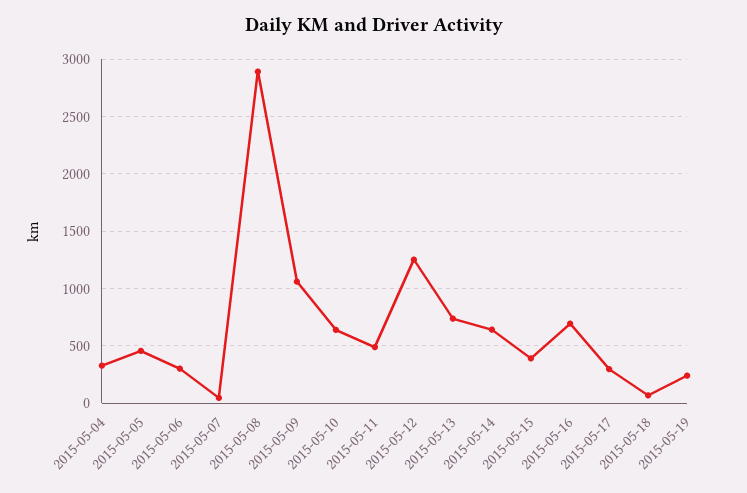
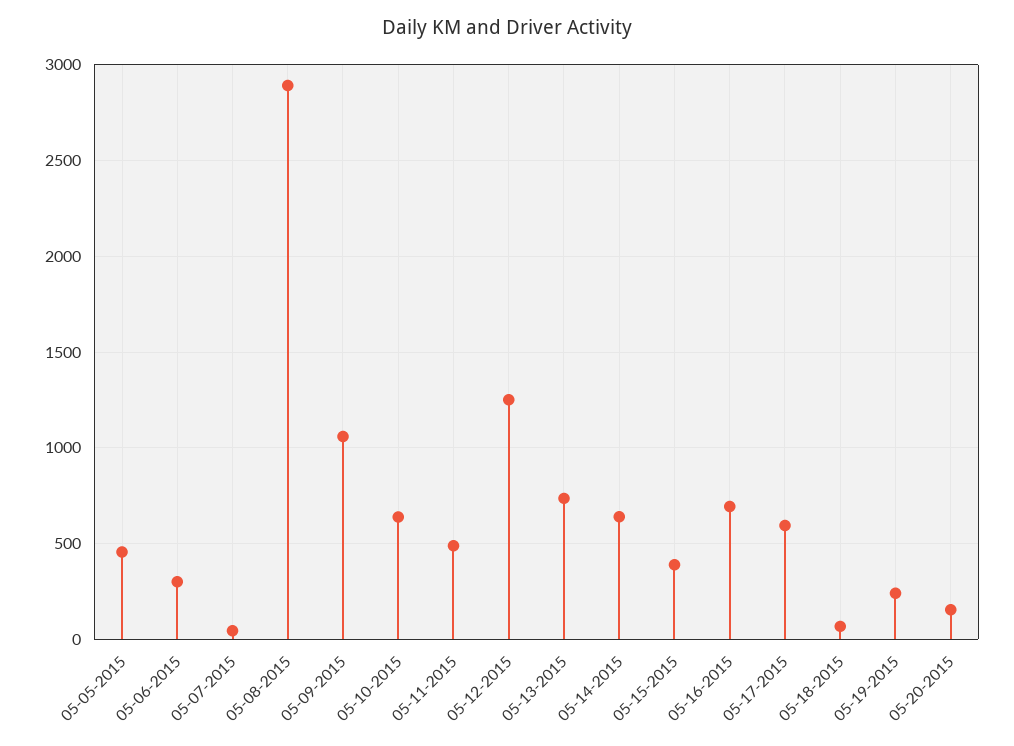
2015-05-04: 300 -> none
2015-05-17: 300 -> 600
05-20-2015: none -> 150

